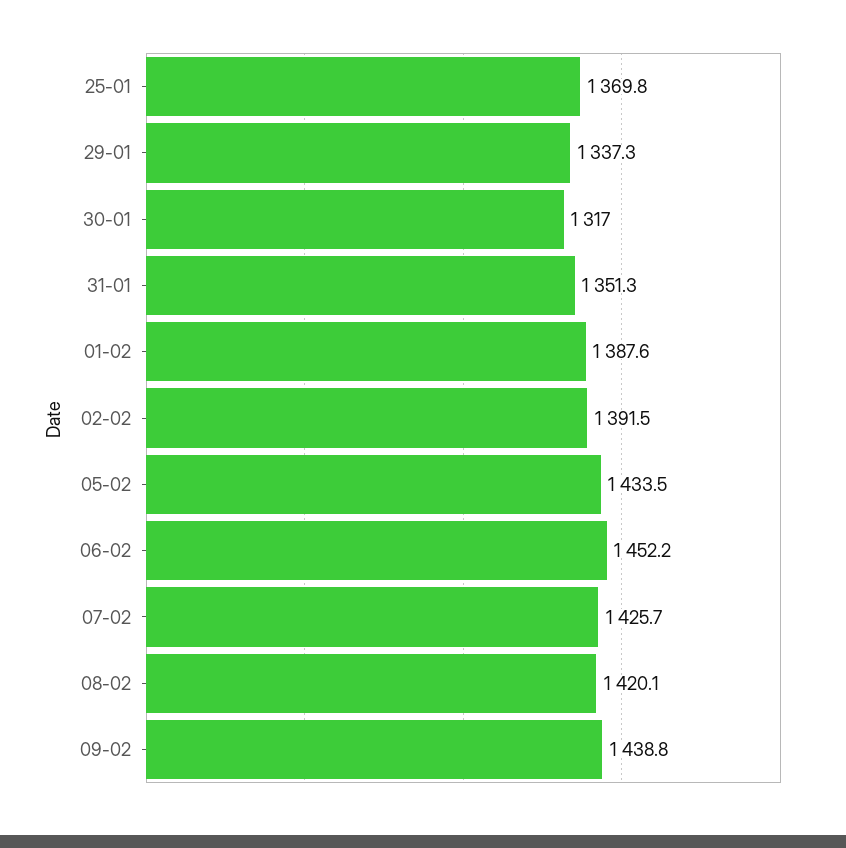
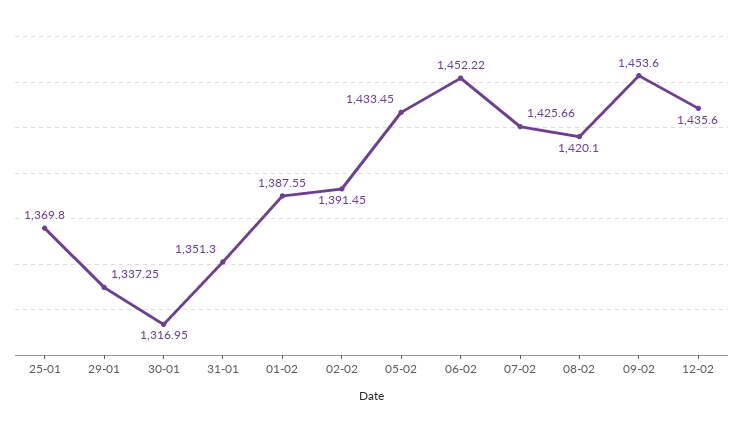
09-02: 1438.8 -> 1453.6
12-02: none -> 1435.6

